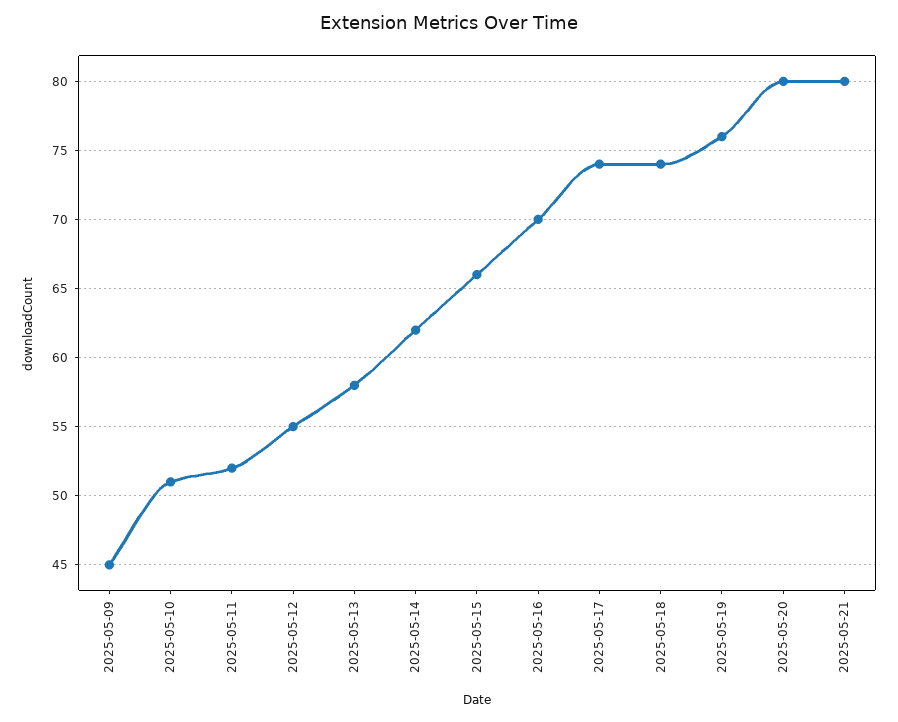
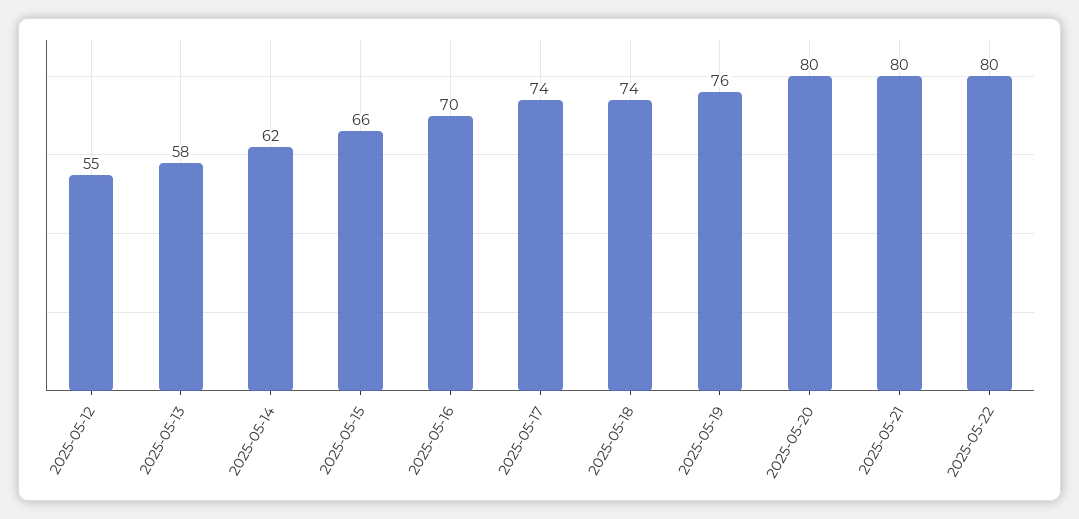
2025-05-09: 45 -> none
2025-05-10: 51 -> none
2025-05-11: 52 -> none
2025-05-22: none -> 80

